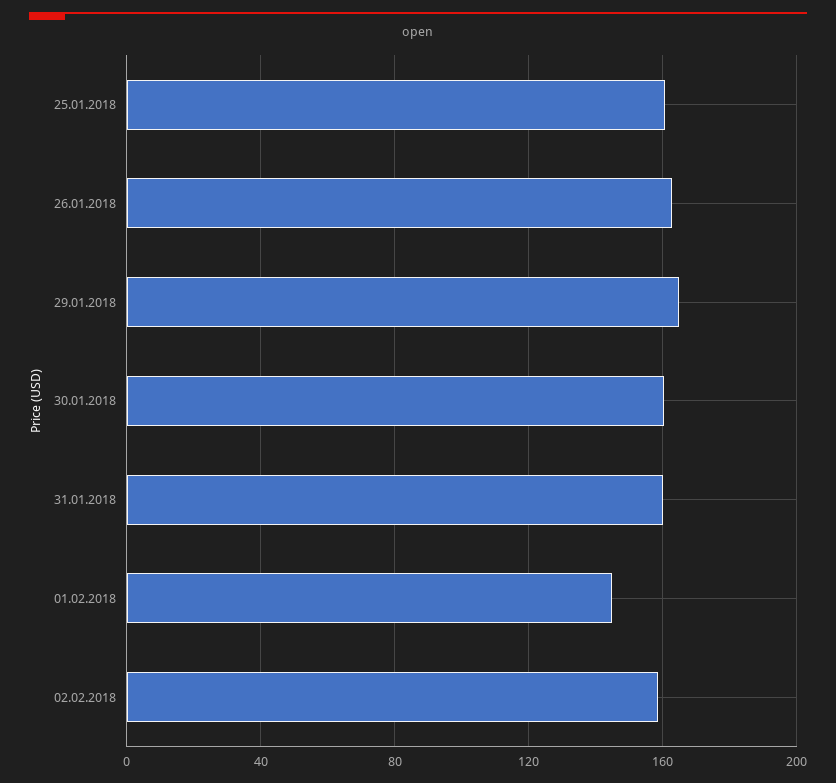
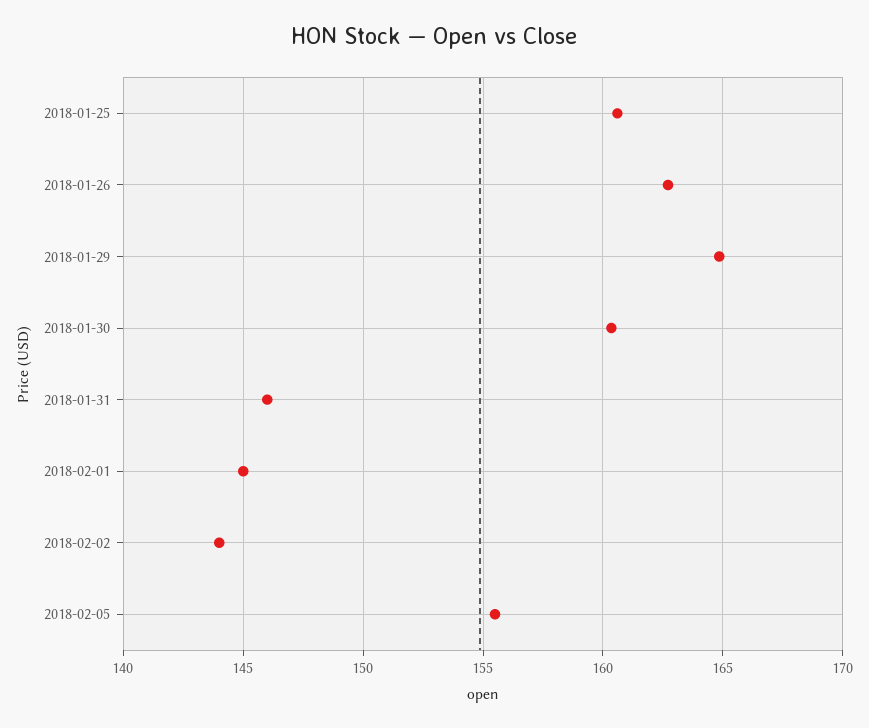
31.01.2018: 160 -> 146
02.02.2018: 160 -> 144
2018-02-05: none -> 155.5

